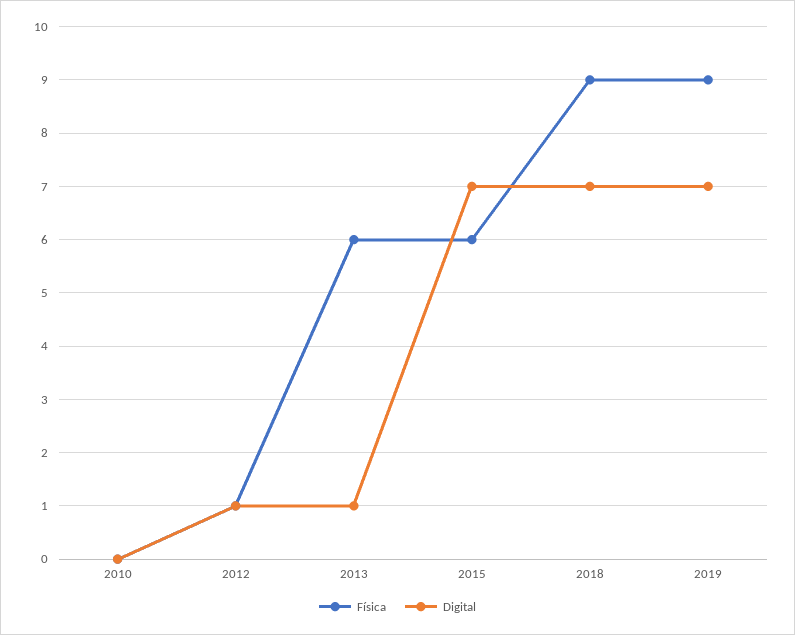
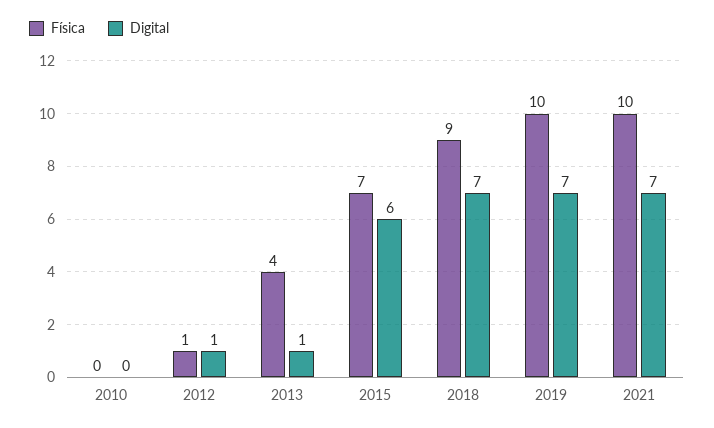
Física, 2013: 6 -> 4
Física, 2015: 6 -> 7
Digital, 2015: 7 -> 6
Física, 2019: 9 -> 10
Física, 2021: none -> 10
Digital, 2021: none -> 7

